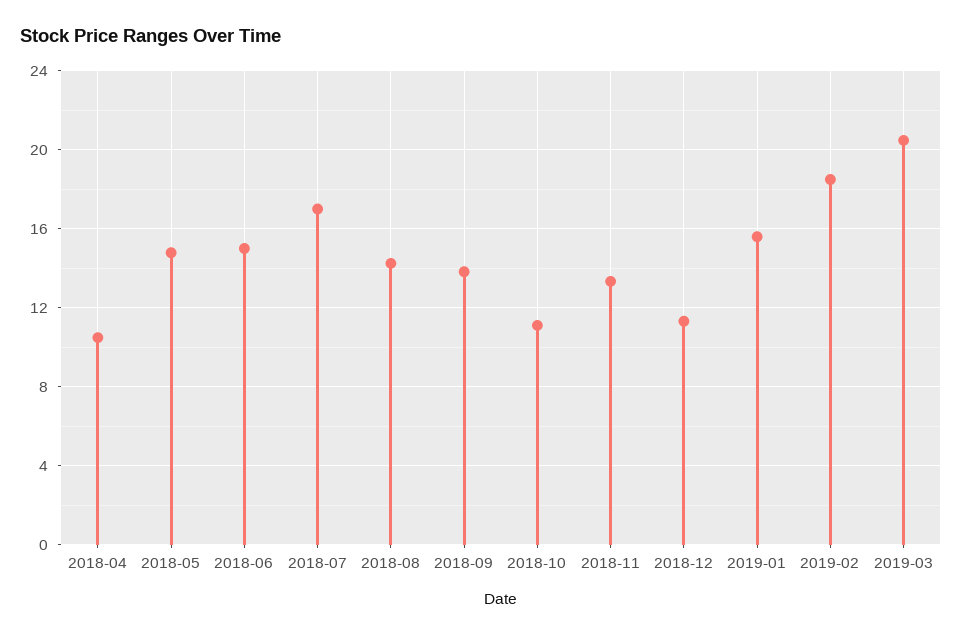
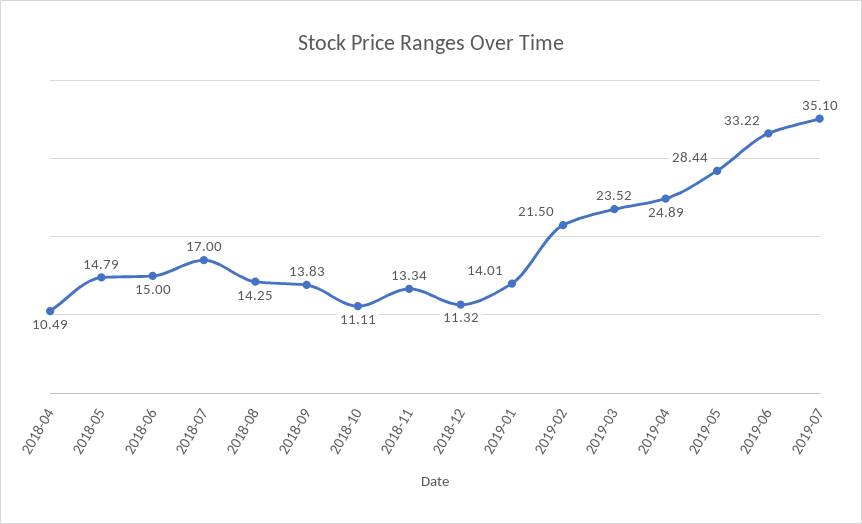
2019-01: 15.5 -> 14.01
2019-02: 18.5 -> 21.5
2019-03: 20.5 -> 23.52
2019-04: none -> 24.89
2019-05: none -> 28.44
2019-06: none -> 33.22
2019-07: none -> 35.1

